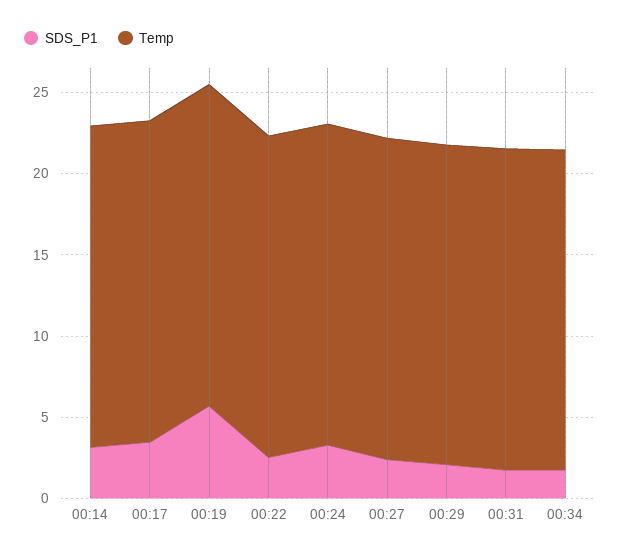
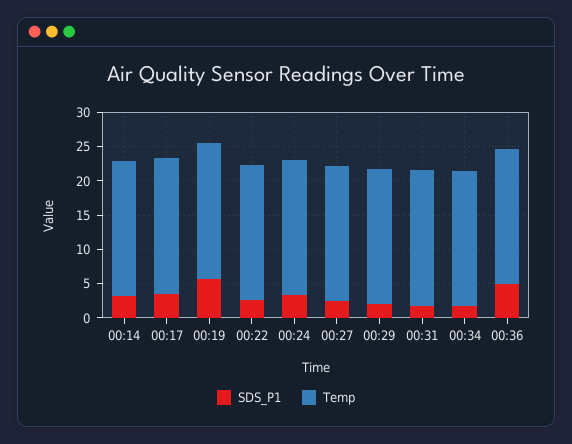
SDS_P1, 00:36: none -> 5
Temp, 00:36: none -> 20

